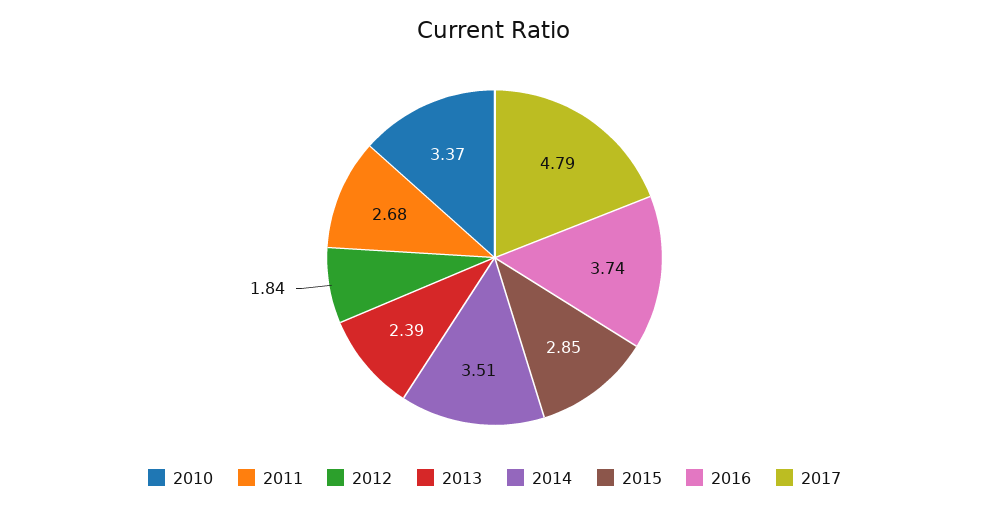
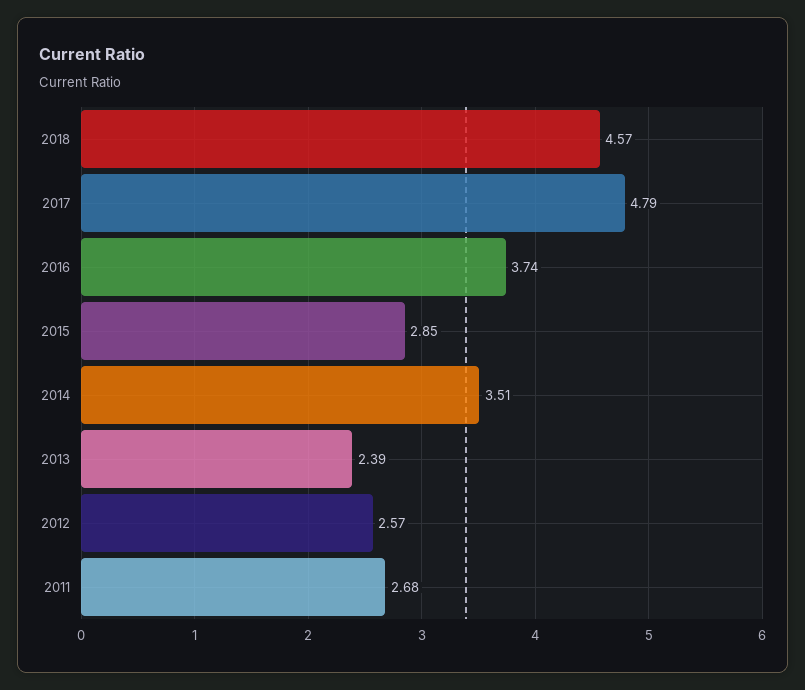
2010: 3.37 -> none
2012: 1.84 -> 2.57
2018: none -> 4.57

